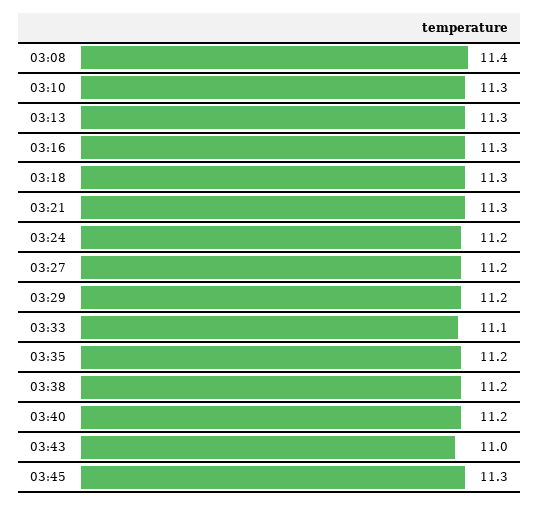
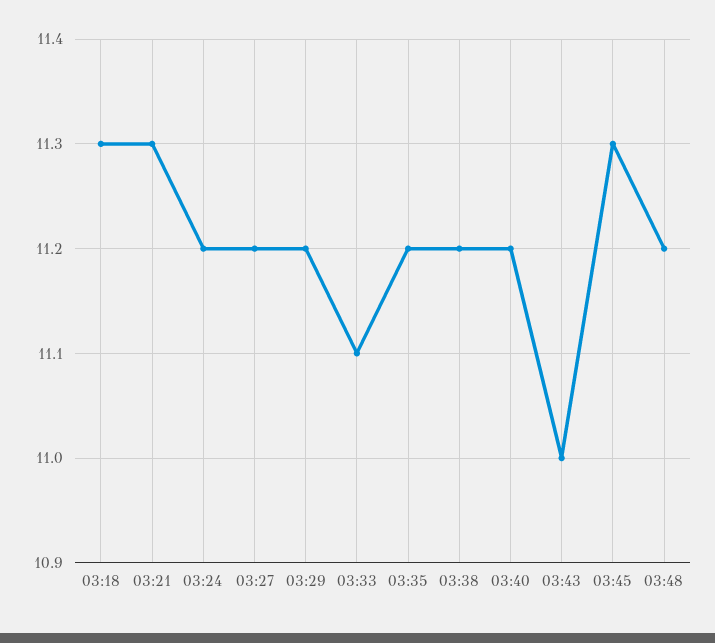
03:08: 11.4 -> none
03:10: 11.3 -> none
03:13: 11.3 -> none
03:16: 11.3 -> none
03:48: none -> 11.2

